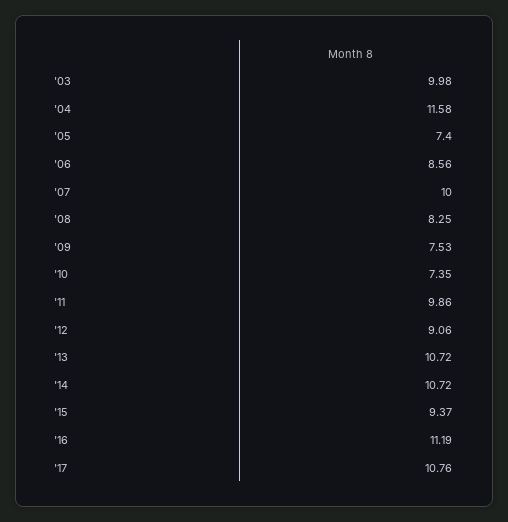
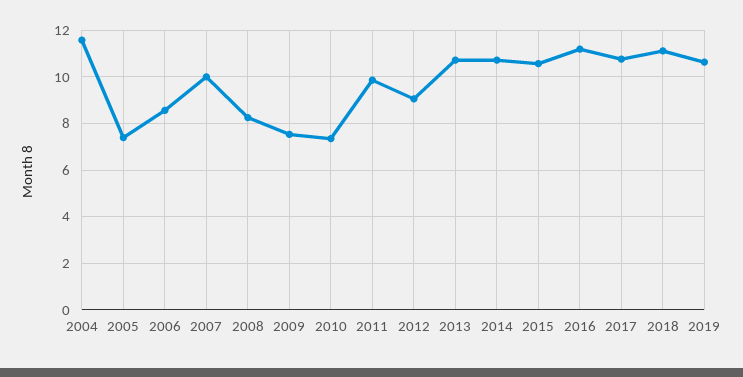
'03: 9.98 -> none
'15: 9.37 -> 10.5
2018: none -> 11
2019: none -> 10.5

